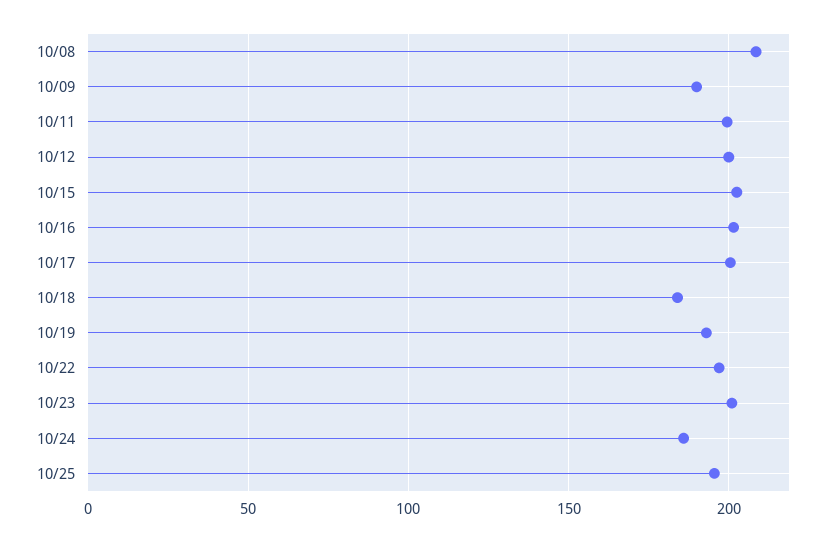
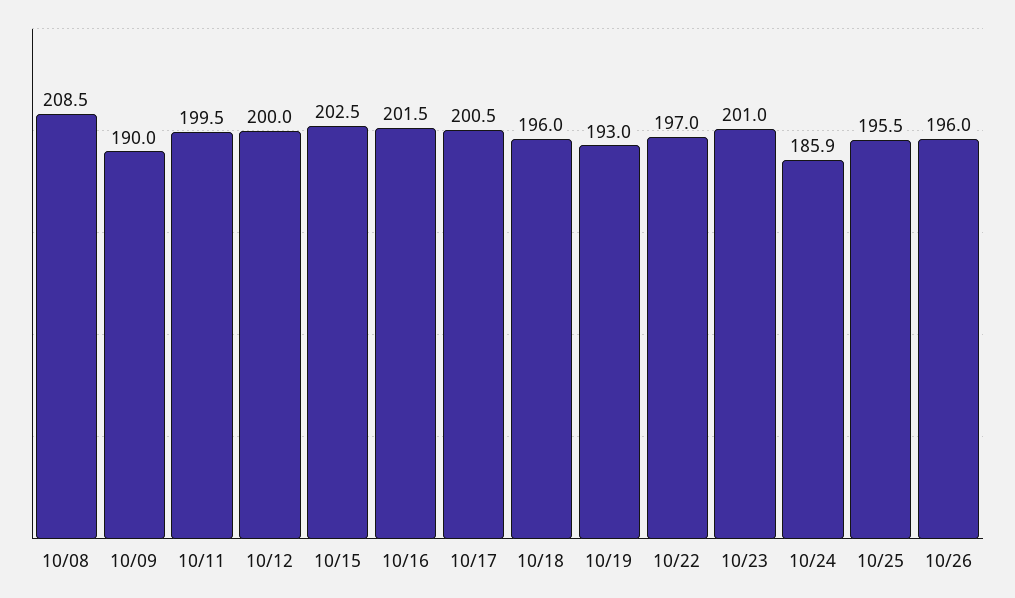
10/18: 185 -> 196
10/26: none -> 196

